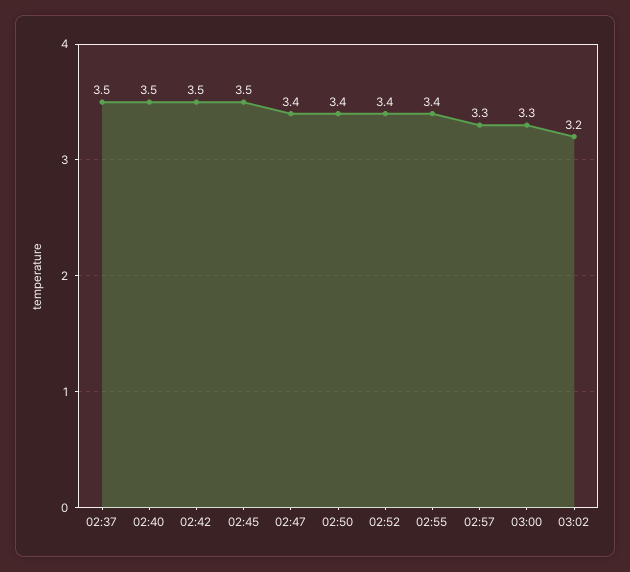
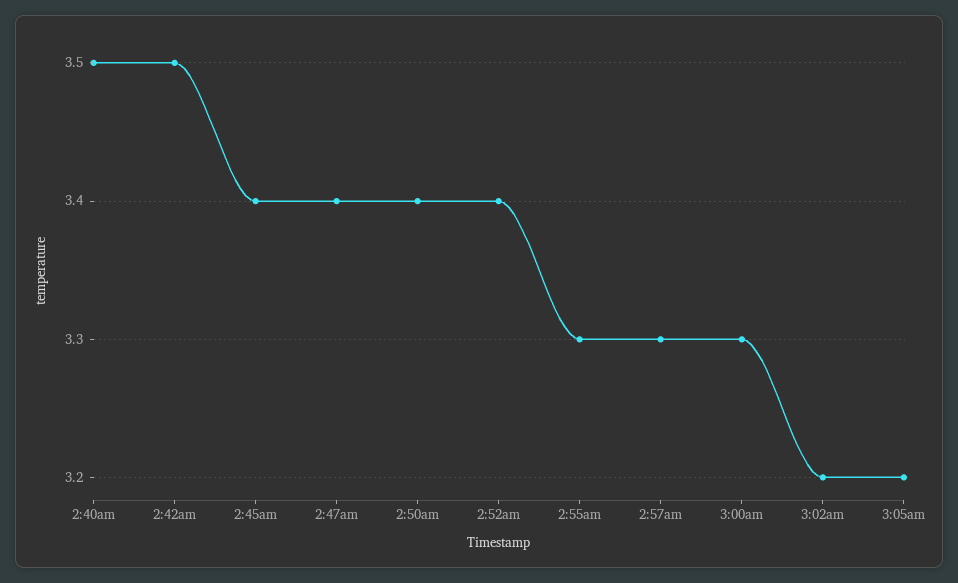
02:37: 3.5 -> none
02:45: 3.5 -> 3.4
02:55: 3.4 -> 3.3
3:05am: none -> 3.2

